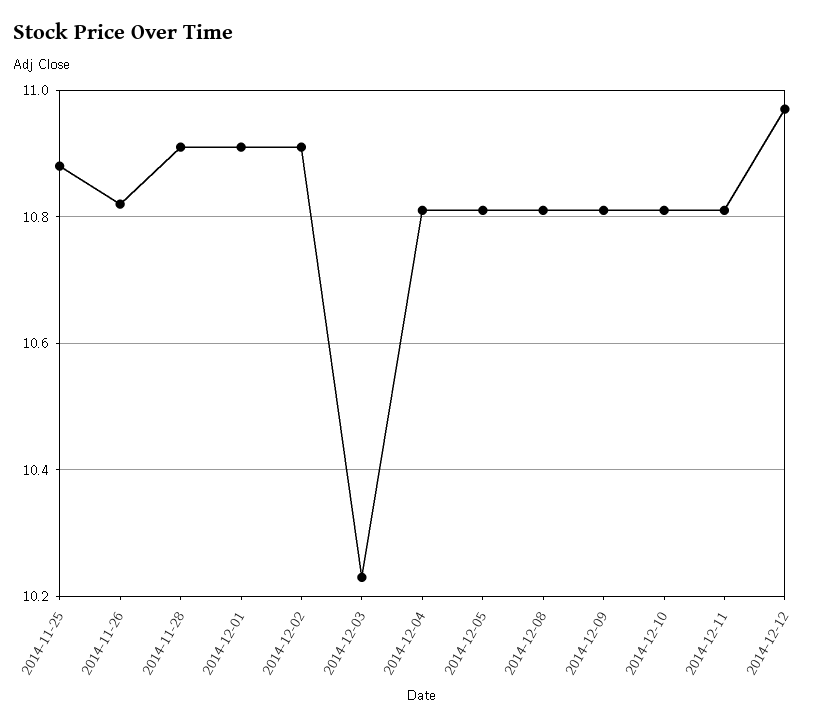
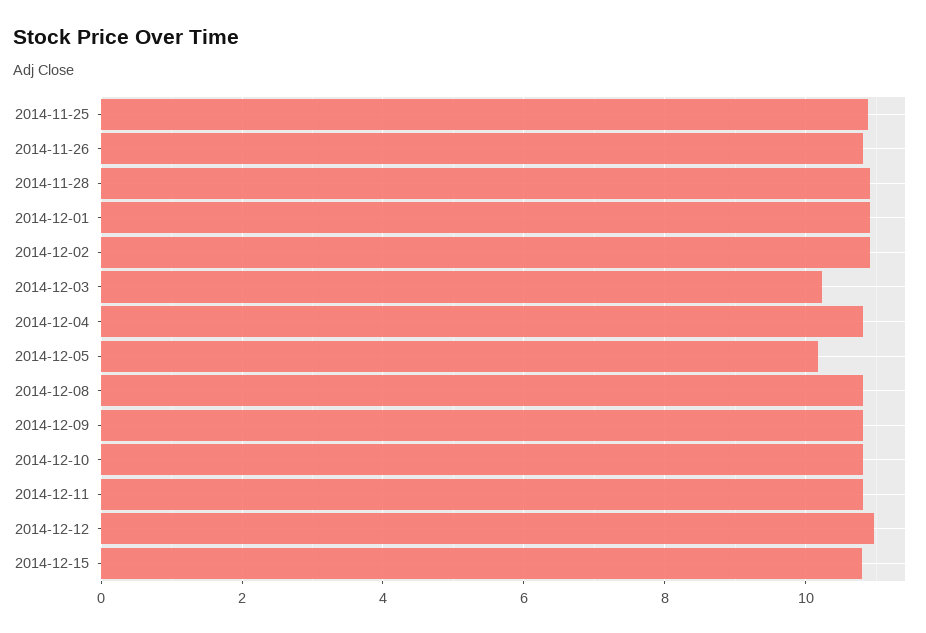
2014-12-05: 10.8 -> 10.2
2014-12-15: none -> 10.8

